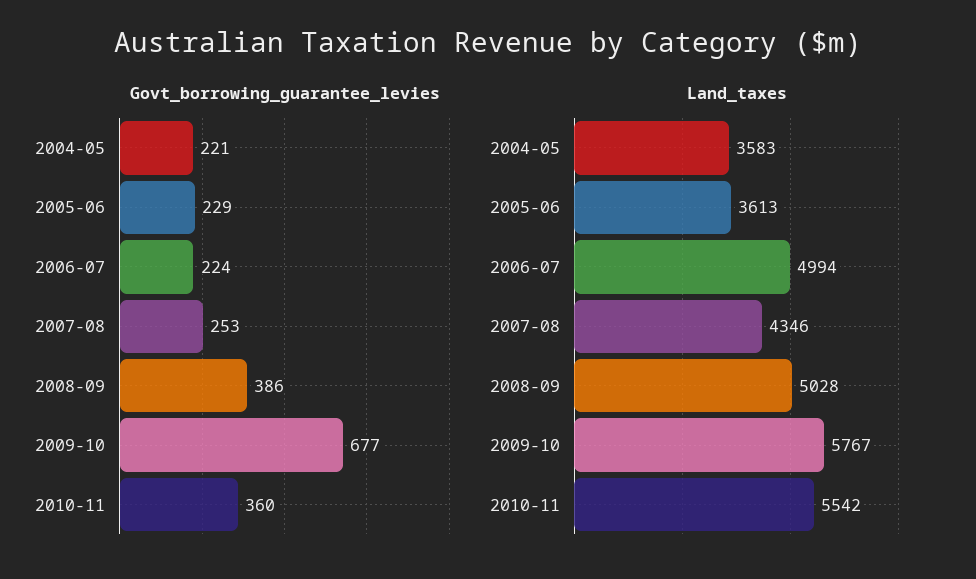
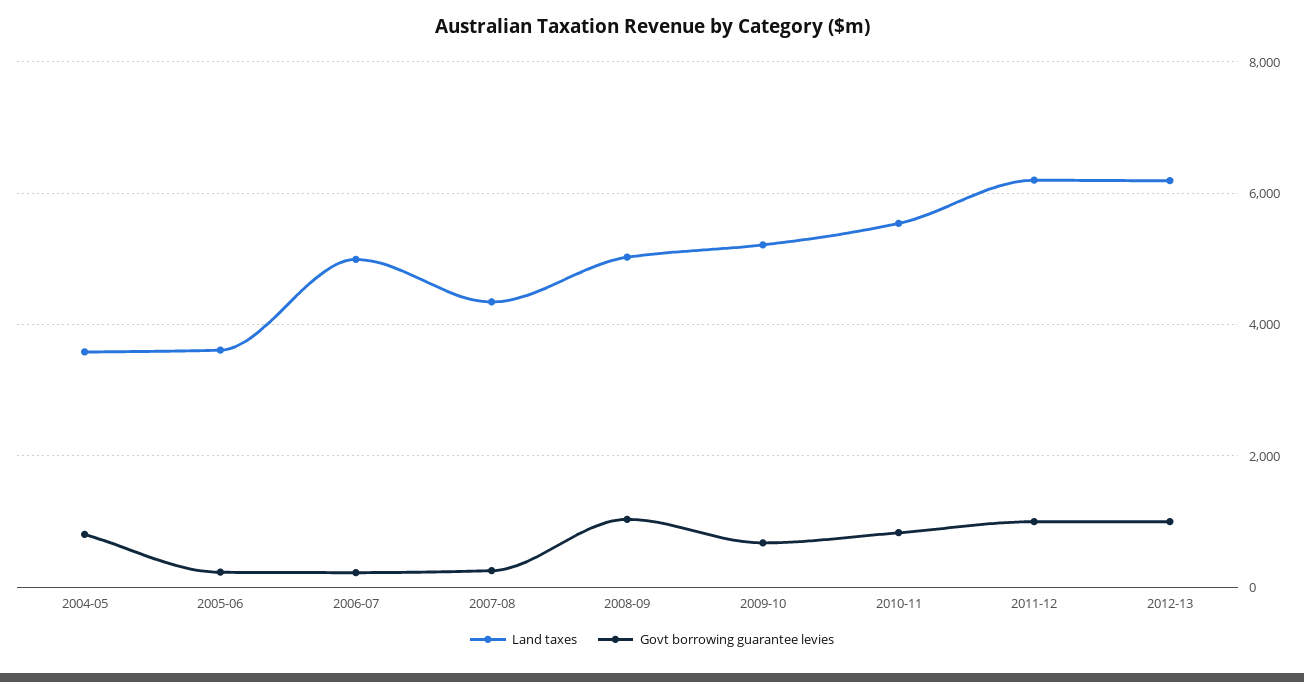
Govt_borrowing_guarantee_levies, 2004-05: 221 -> 800
Govt_borrowing_guarantee_levies, 2008-09: 386 -> 1000
Govt_borrowing_guarantee_levies, 2010-11: 360 -> 800
Land_taxes, 2009-10: 5767 -> 5200
Land_taxes, 2011-12: none -> 6200
Govt_borrowing_guarantee_levies, 2011-12: none -> 1000
Land_taxes, 2012-13: none -> 6200
Govt_borrowing_guarantee_levies, 2012-13: none -> 1000

